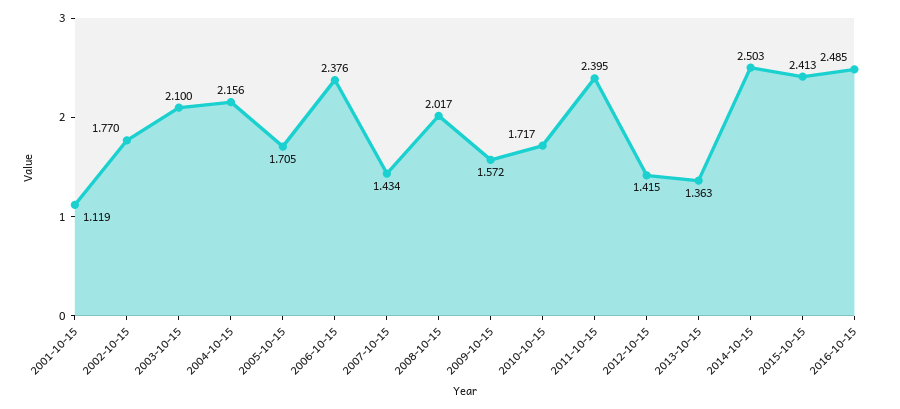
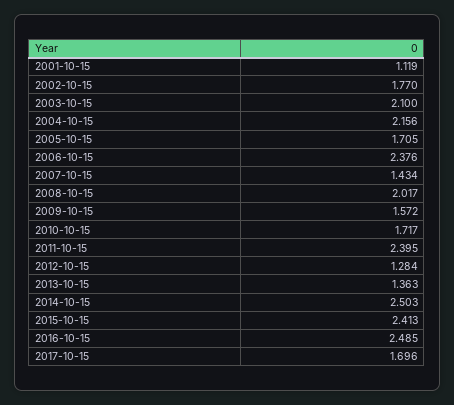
2012-10-15: 1.415 -> 1.284
2017-10-15: none -> 1.696

